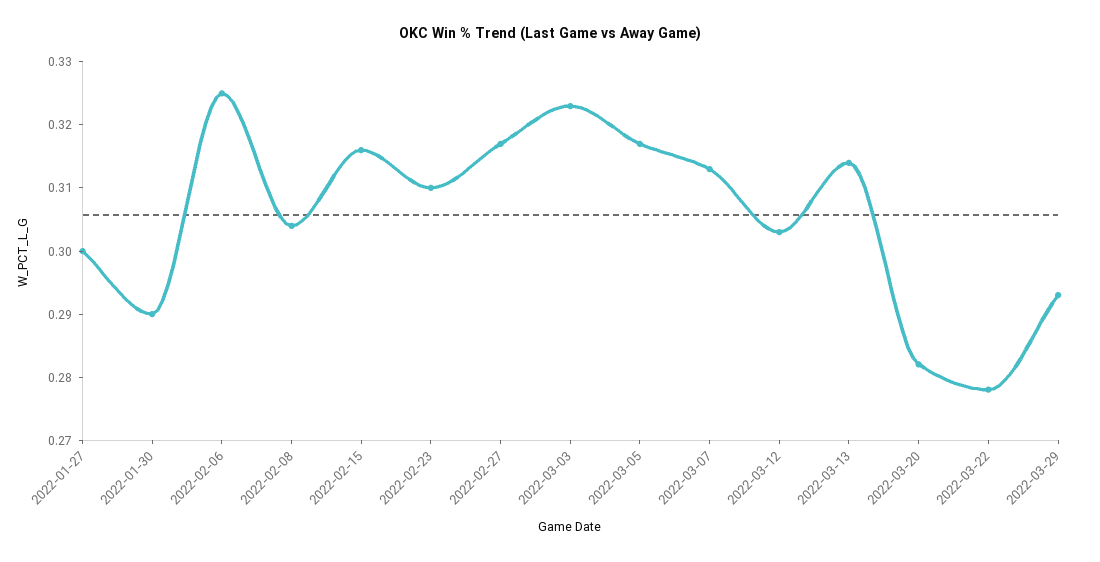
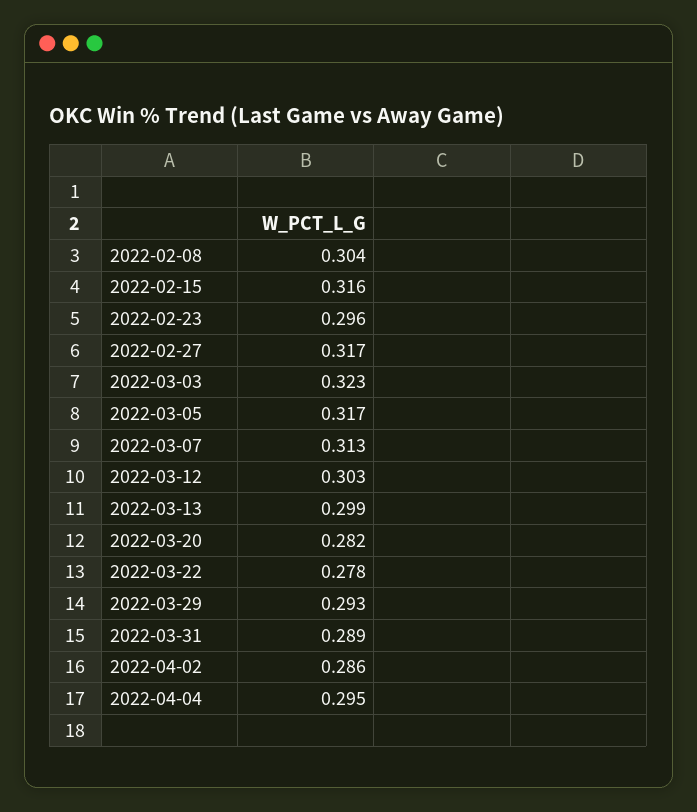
2022-01-27: 0.3 -> none
2022-01-30: 0.29 -> none
2022-02-06: 0.325 -> none
2022-02-23: 0.31 -> 0.296
2022-03-13: 0.315 -> 0.299
2022-03-31: none -> 0.289
2022-04-02: none -> 0.286
2022-04-04: none -> 0.295

